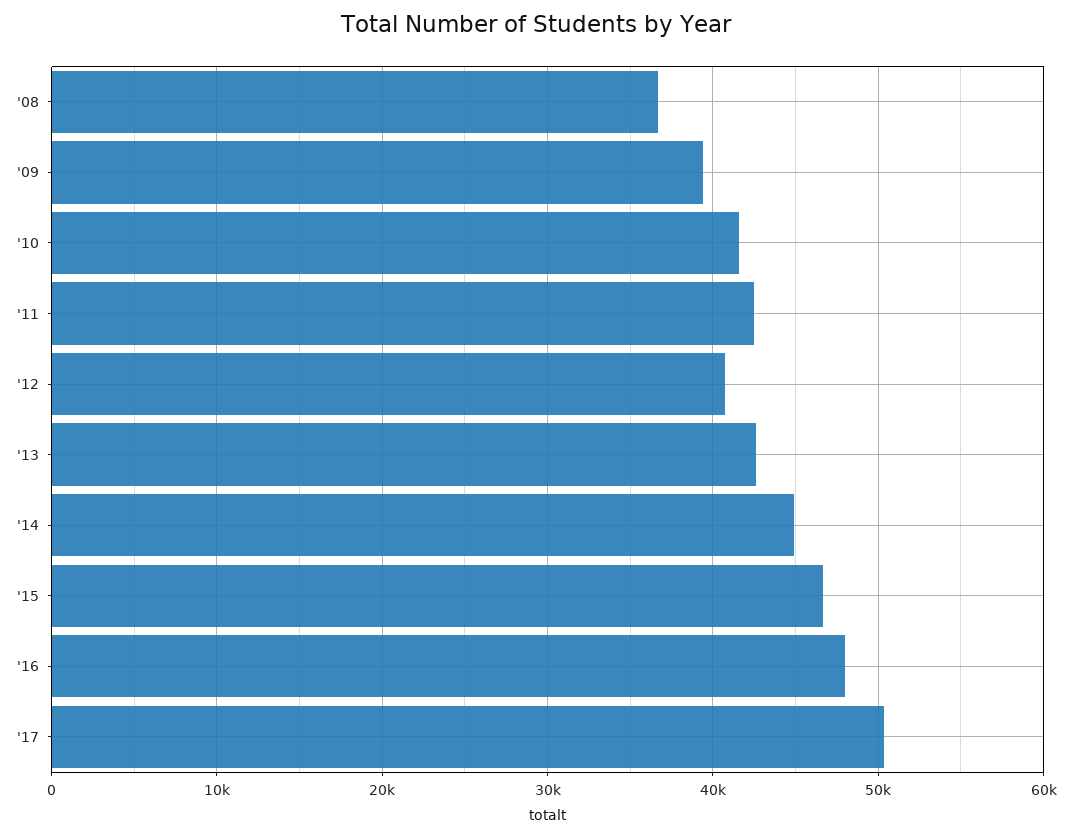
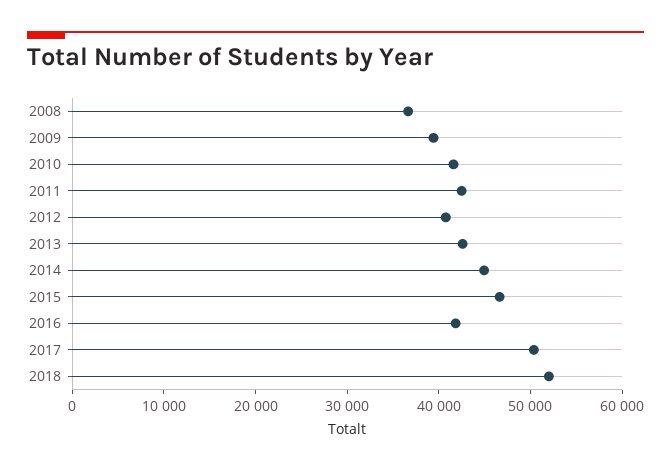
'16: 48000 -> 42000
2018: none -> 52000

